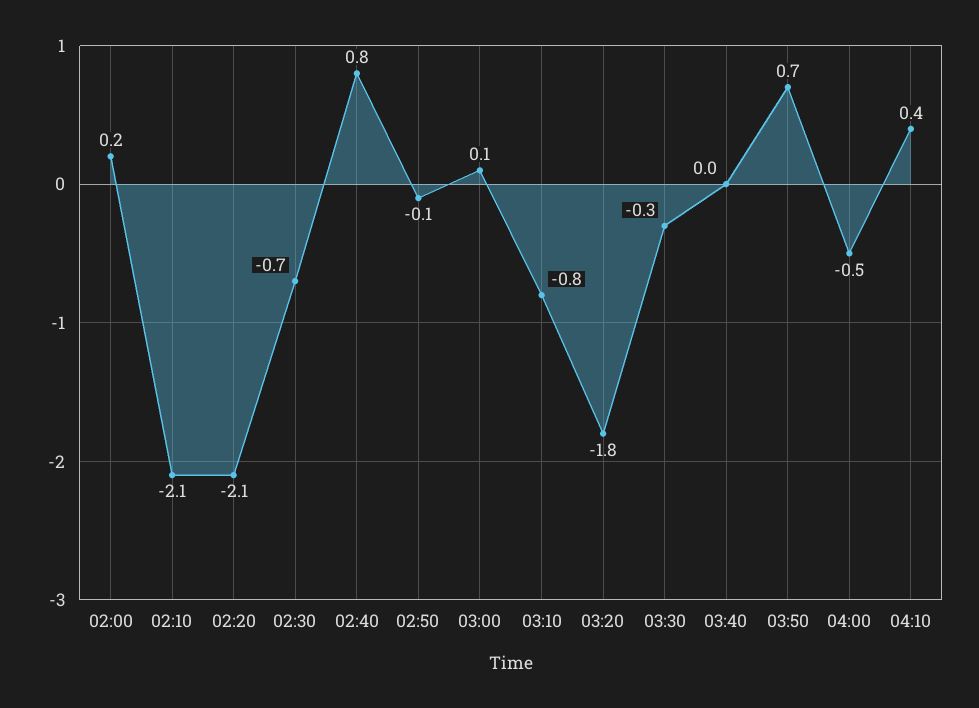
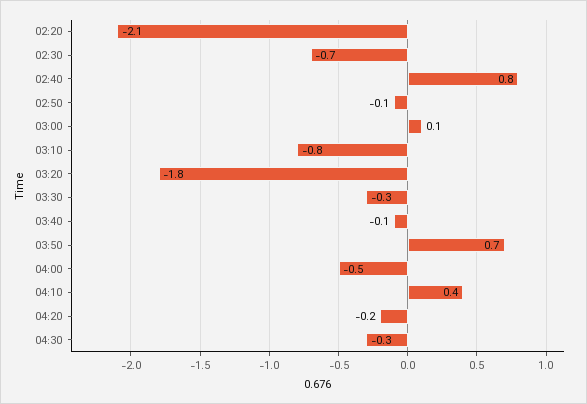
02:00: 0.2 -> none
02:10: -2.1 -> none
03:40: 0 -> -0.1
04:20: none -> -0.2
04:30: none -> -0.3

